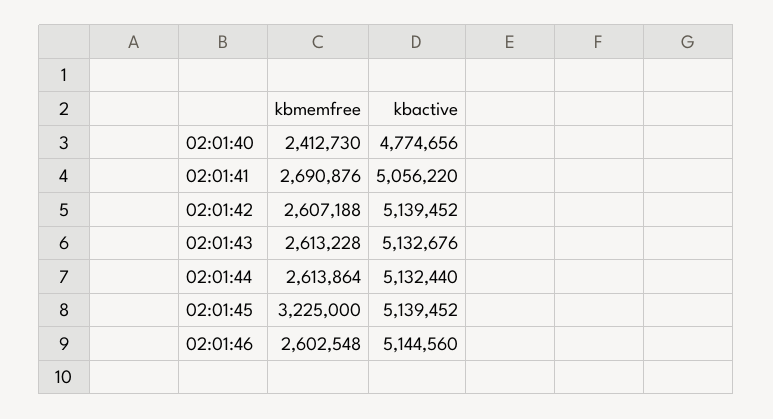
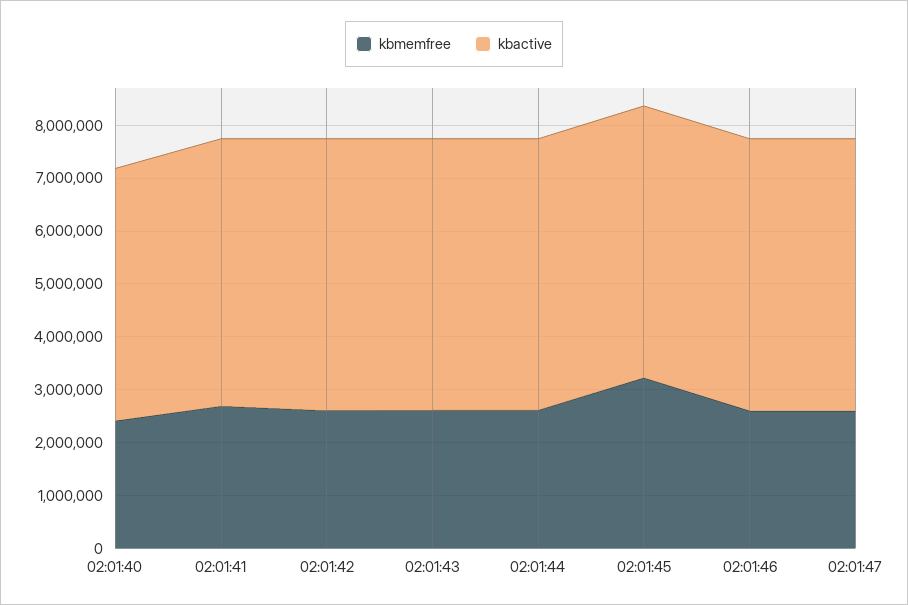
kbmemfree, 02:01:47: none -> 2600000
kbactive, 02:01:47: none -> 5200000

